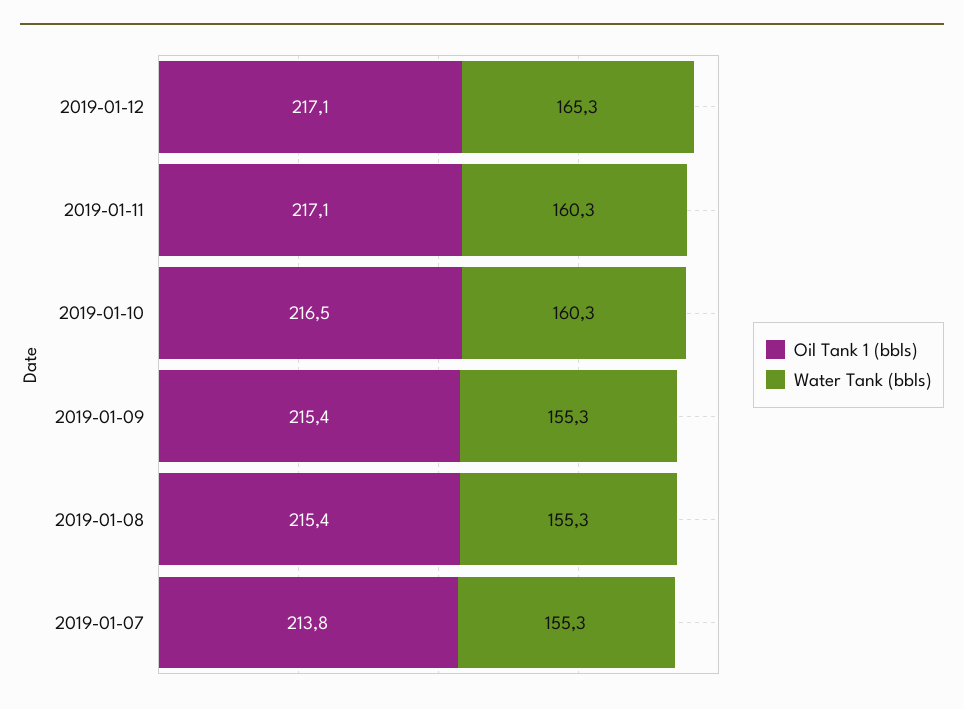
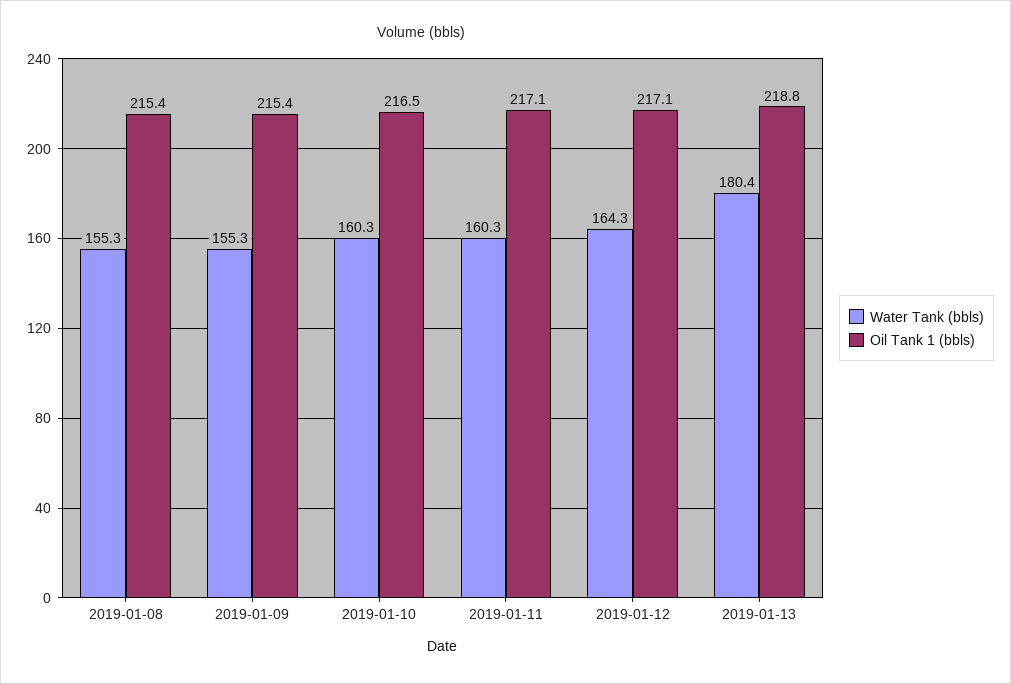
Water Tank (bbls), 2019-01-12: 165.3 -> 164.3
Oil Tank 1 (bbls), 2019-01-07: 213.8 -> none
Water Tank (bbls), 2019-01-07: 155.3 -> none
Water Tank (bbls), 2019-01-13: none -> 180.4
Oil Tank 1 (bbls), 2019-01-13: none -> 218.8

